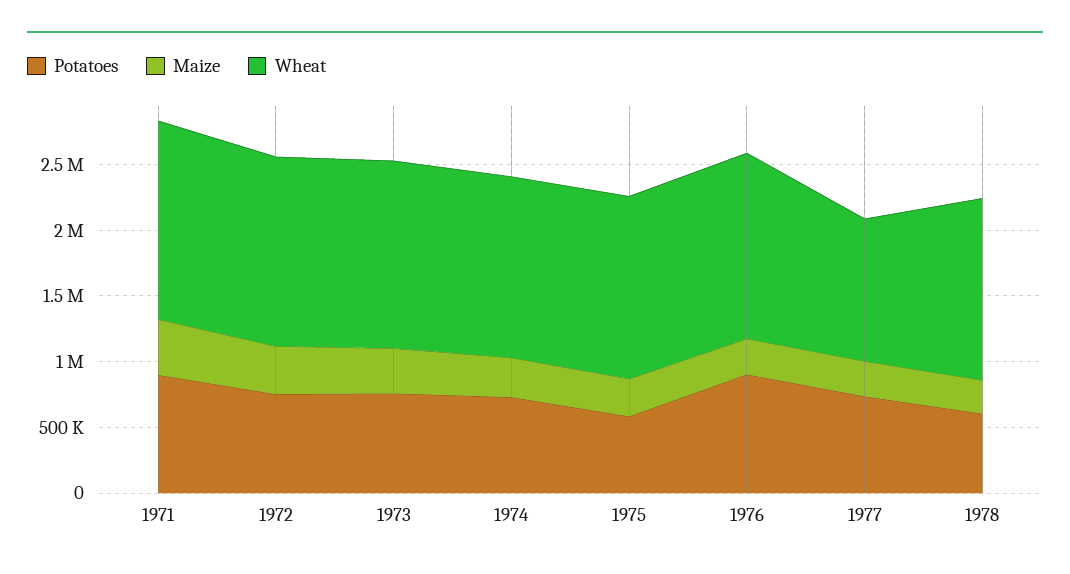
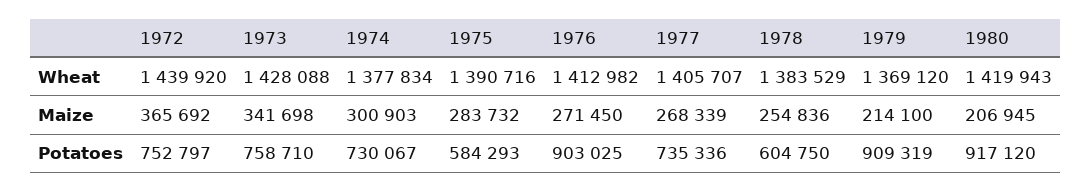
Potatoes, 1971: 900000 -> none
Maize, 1971: 400000 -> none
Wheat, 1971: 1500000 -> none
Wheat, 1977: 1100000 -> 1405707
Wheat, 1979: none -> 1369120
Wheat, 1980: none -> 1419943
Maize, 1979: none -> 214100
Maize, 1980: none -> 206945
Potatoes, 1979: none -> 909319
Potatoes, 1980: none -> 917120

